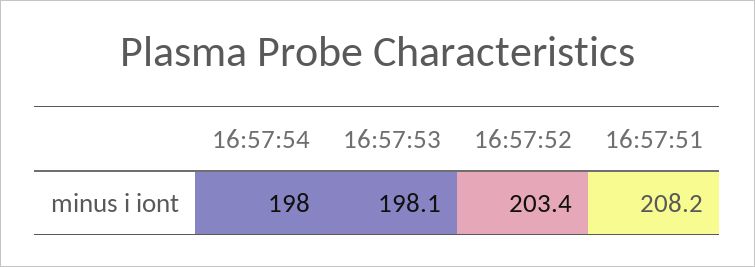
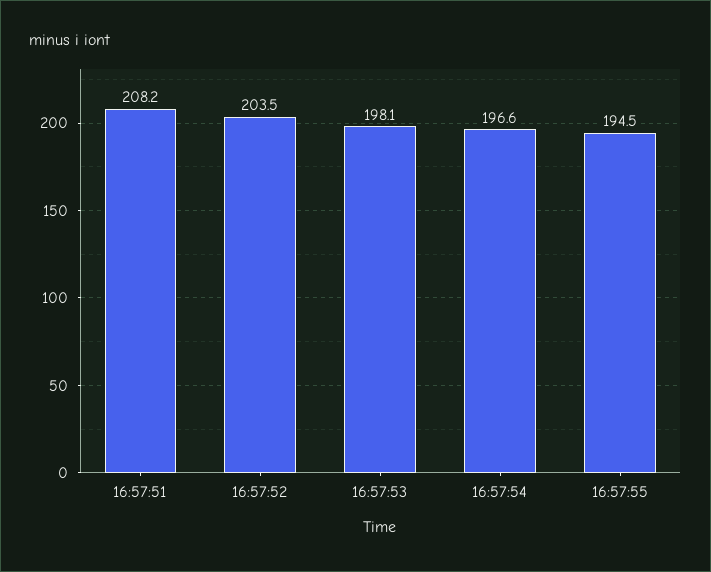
16:57:54: 198 -> 196.6
16:57:52: 203.4 -> 203.5
16:57:55: none -> 194.5

